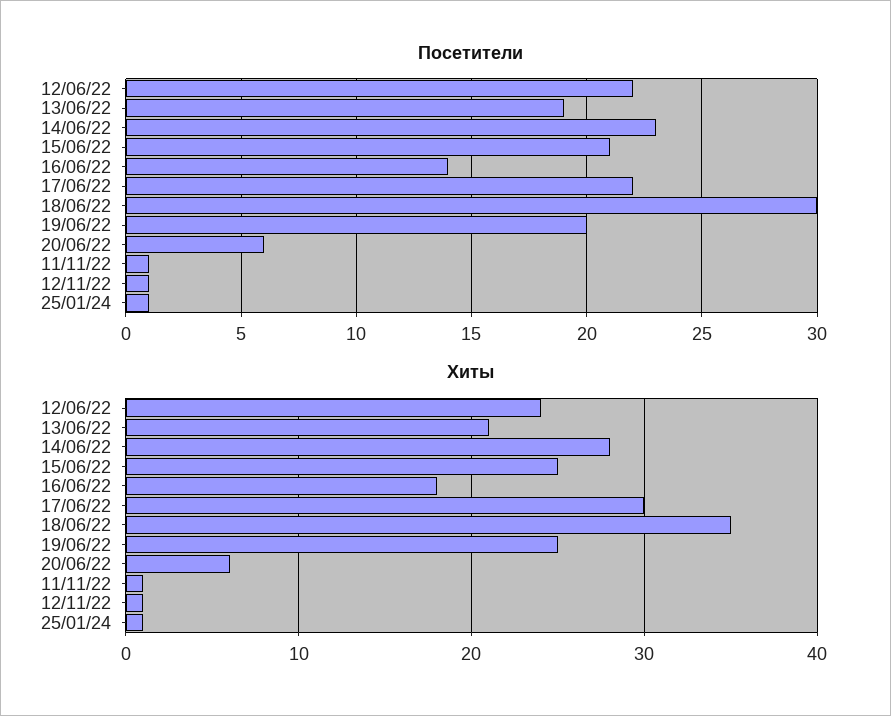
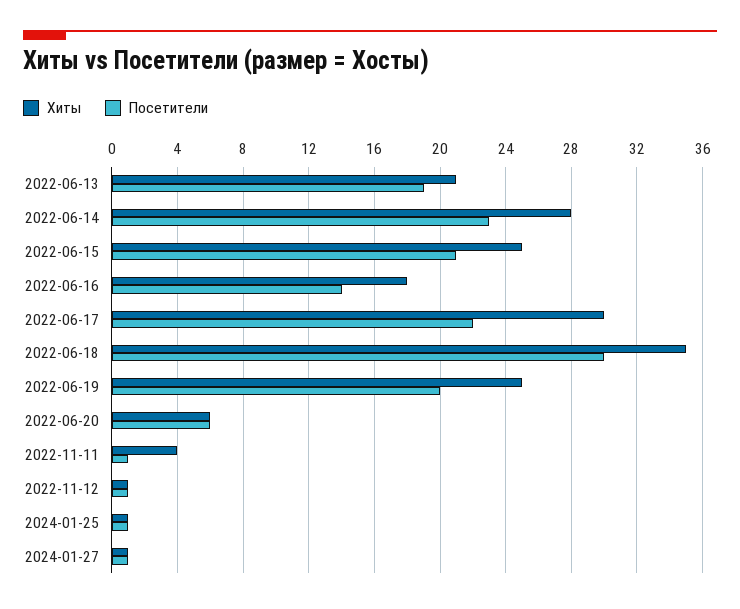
Посетители, 12/06/22: 22 -> none
Хиты, 12/06/22: 24 -> none
Хиты, 11/11/22: 1 -> 4
Хиты, 2024-01-27: none -> 1
Посетители, 2024-01-27: none -> 1

